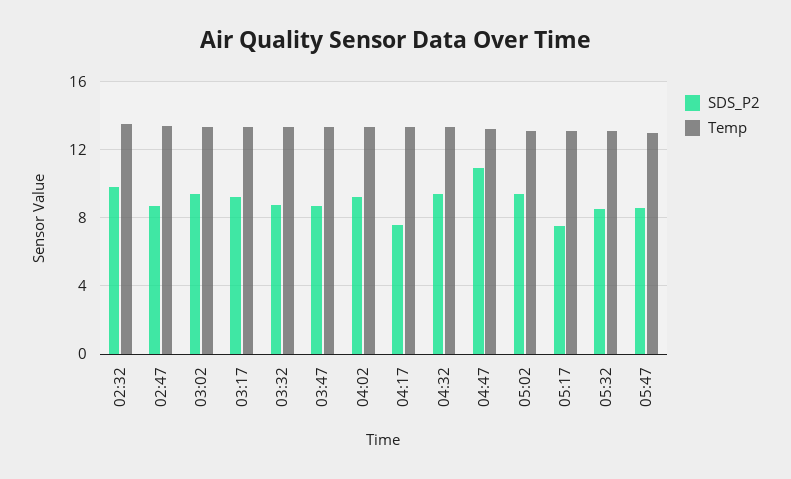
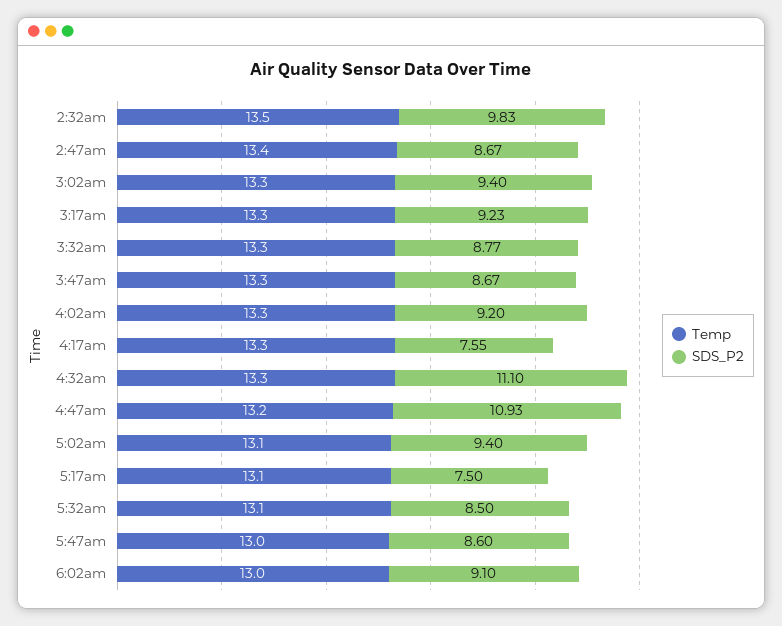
SDS_P2, 04:32: 9.5 -> 11.1
Temp, 6:02am: none -> 13
SDS_P2, 6:02am: none -> 9.1

